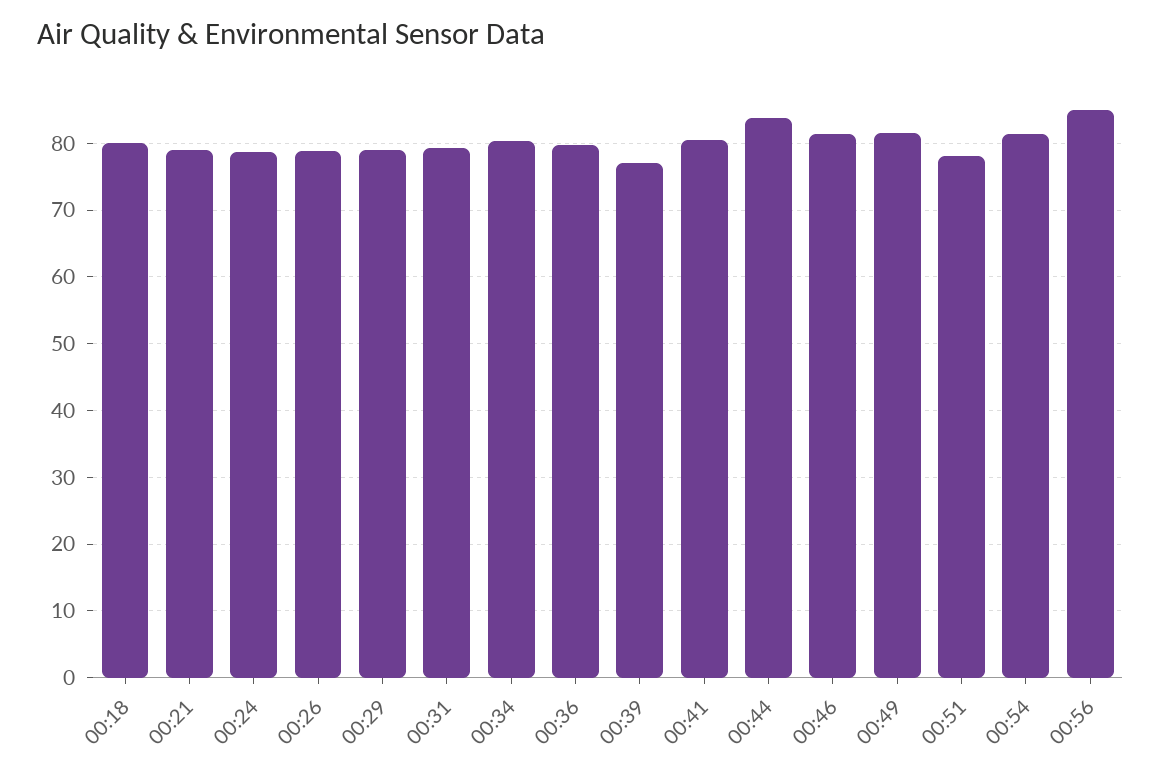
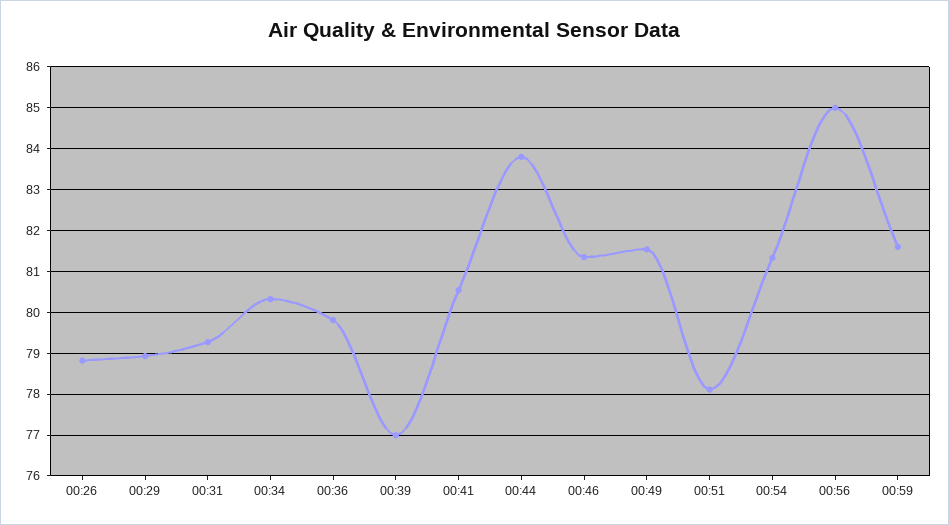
00:18: 80 -> none
00:21: 79 -> none
00:24: 79 -> none
00:59: none -> 81.6

